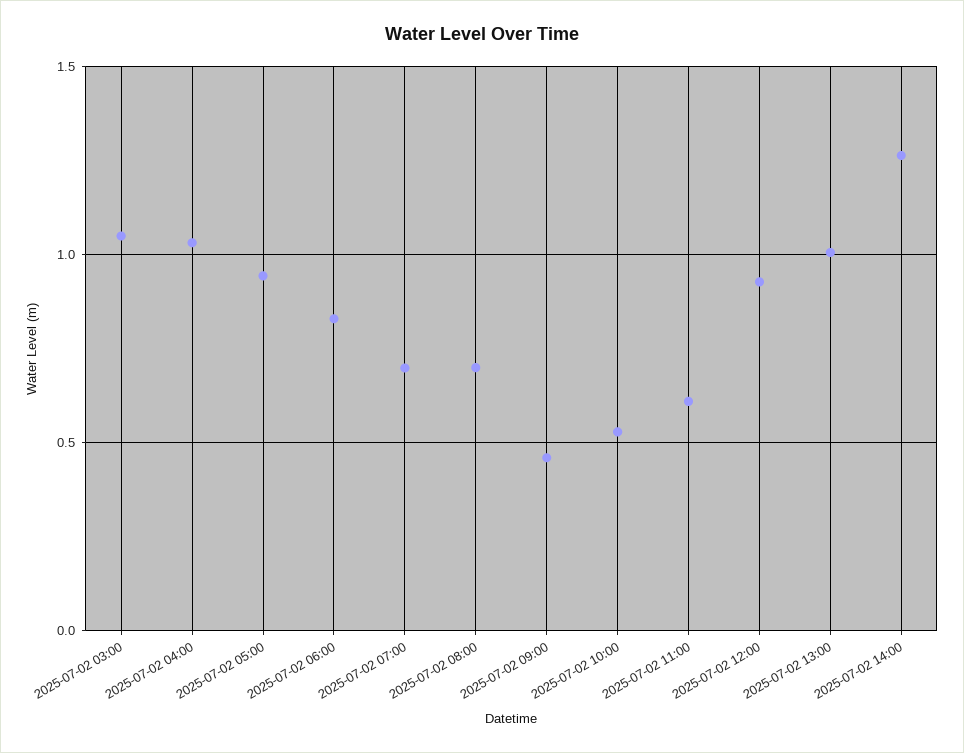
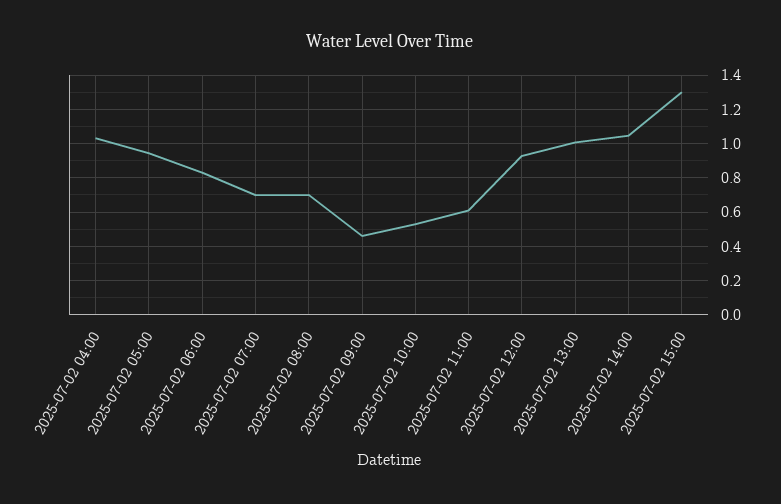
2025-07-02 03:00: 1.05 -> none
2025-07-02 14:00: 1.25 -> 1.05
2025-07-02 15:00: none -> 1.3

